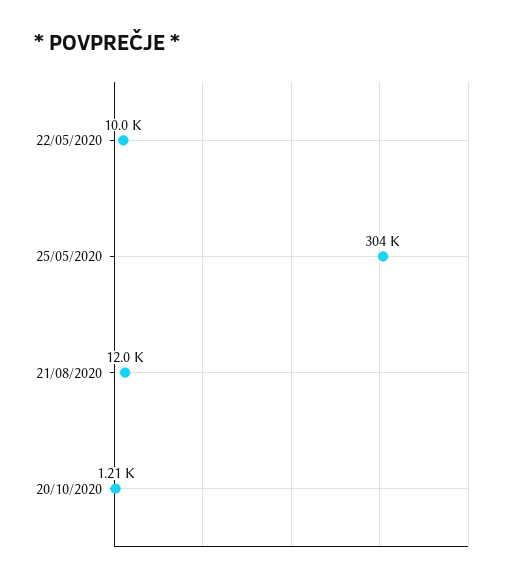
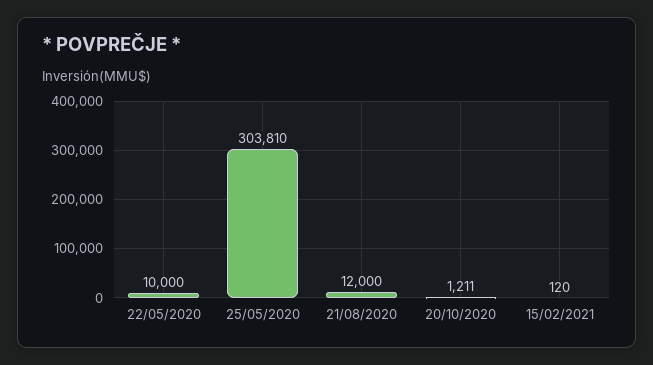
15/02/2021: none -> 120

